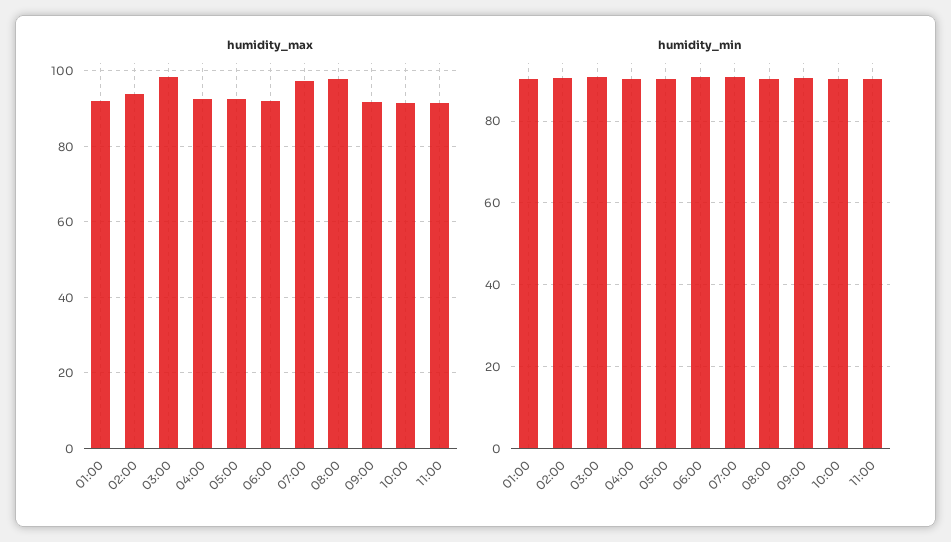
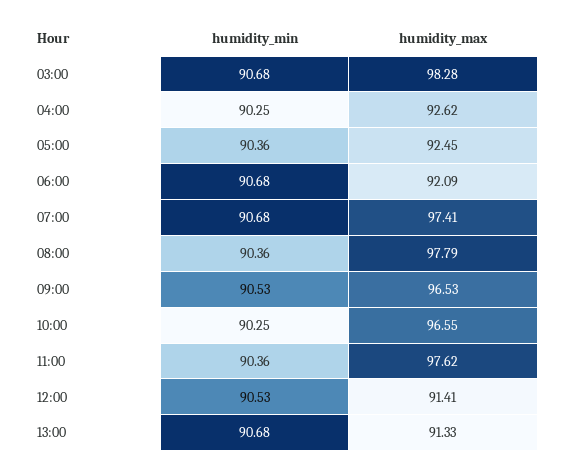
humidity_max, 01:00: 92 -> none
humidity_max, 02:00: 94 -> none
humidity_max, 09:00: 92 -> 96.53
humidity_max, 10:00: 92 -> 96.55
humidity_max, 11:00: 92 -> 97.62
humidity_min, 01:00: 90 -> none
humidity_min, 02:00: 90 -> none
humidity_min, 12:00: none -> 90.53
humidity_max, 12:00: none -> 91.41
humidity_min, 13:00: none -> 90.68
humidity_max, 13:00: none -> 91.33

